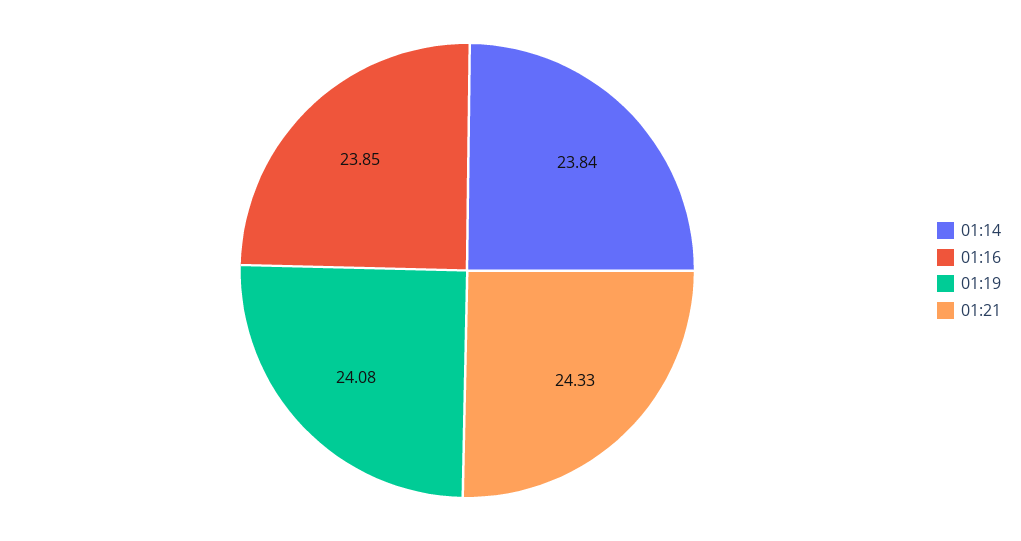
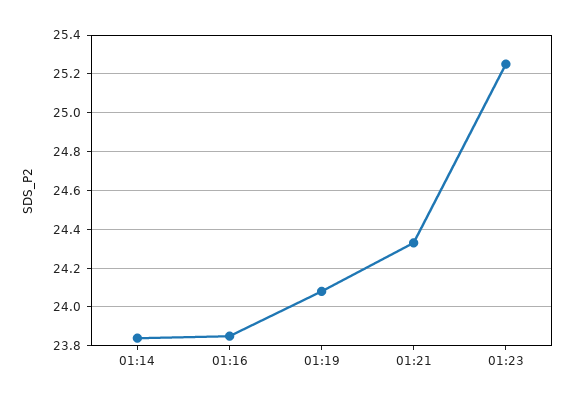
01:23: none -> 25.25

